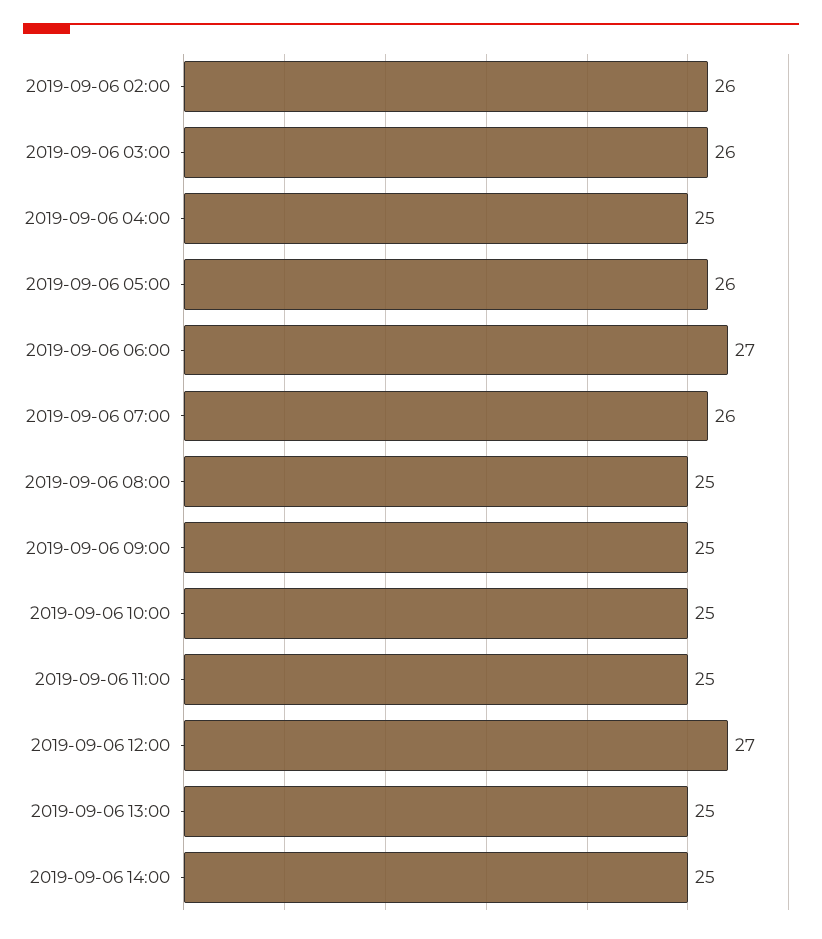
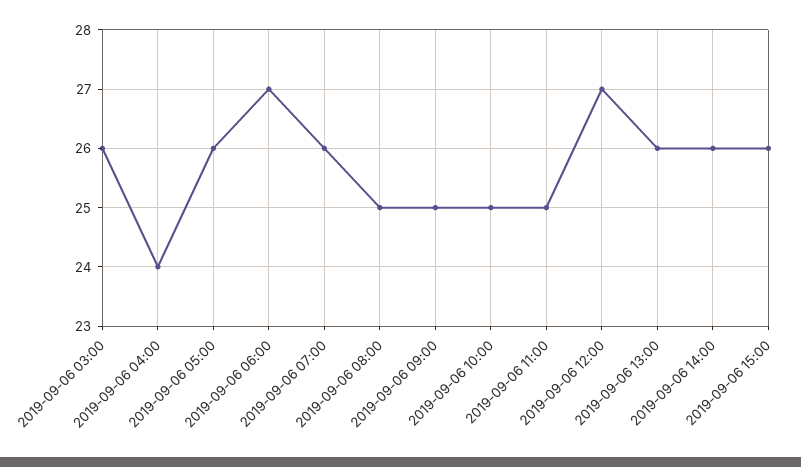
2019-09-06 02:00: 26 -> none
2019-09-06 04:00: 25 -> 24
2019-09-06 13:00: 25 -> 26
2019-09-06 14:00: 25 -> 26
2019-09-06 15:00: none -> 26

